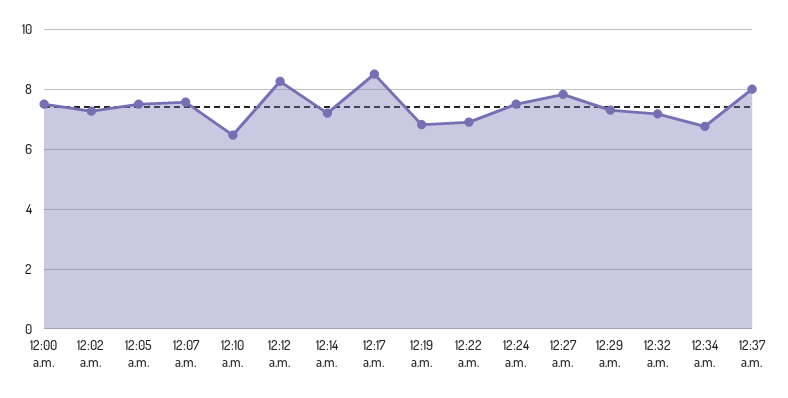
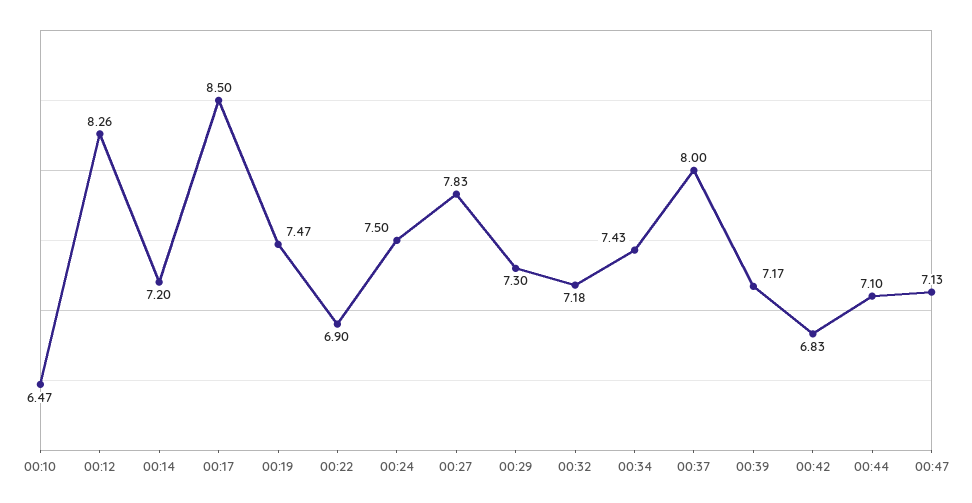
12:00 a.m.: 7.5 -> none
12:02 a.m.: 7.25 -> none
12:05 a.m.: 7.5 -> none
12:07 a.m.: 7.5 -> none
12:19 a.m.: 6.75 -> 7.47
12:34 a.m.: 6.75 -> 7.43
00:39: none -> 7.17
00:42: none -> 6.83
00:44: none -> 7.1
00:47: none -> 7.13

